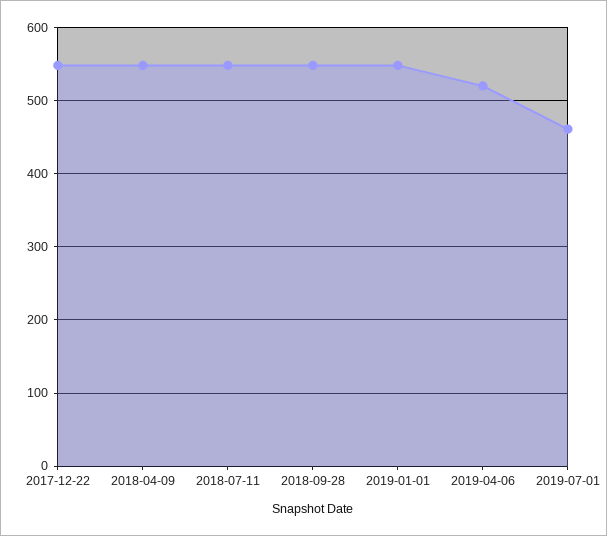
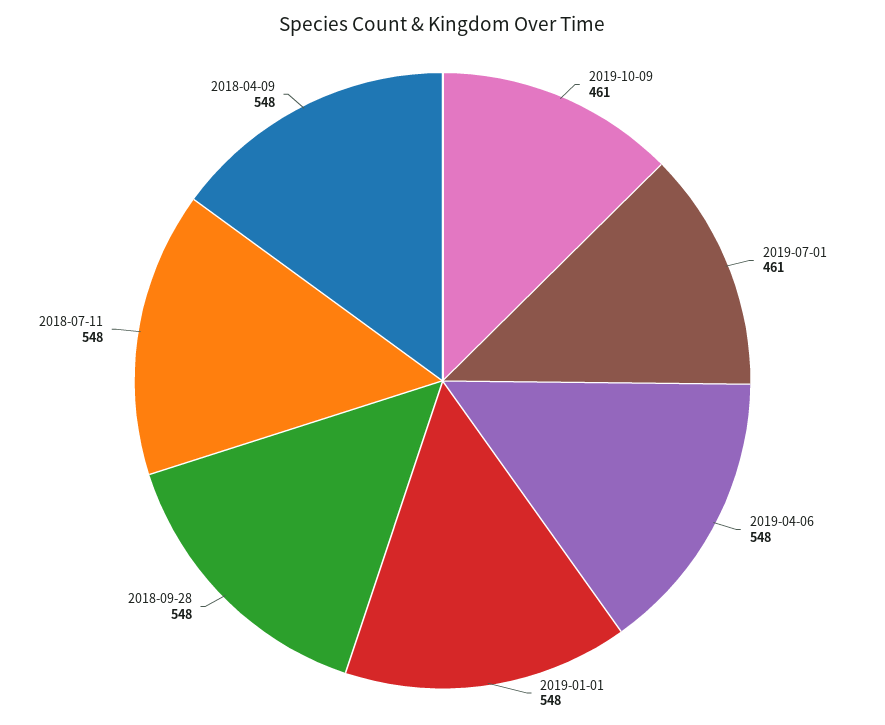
2017-12-22: 550 -> none
2019-04-06: 520 -> 548
2019-10-09: none -> 461

